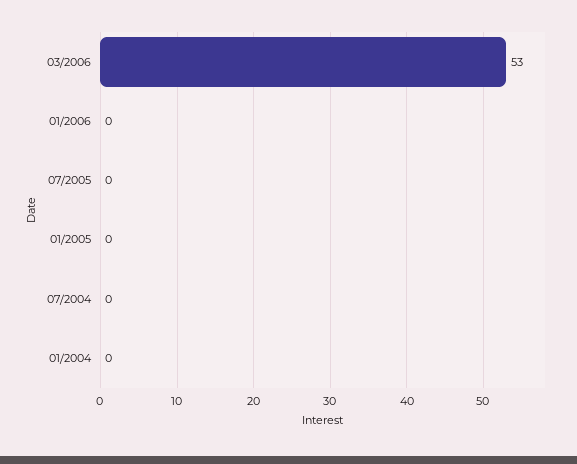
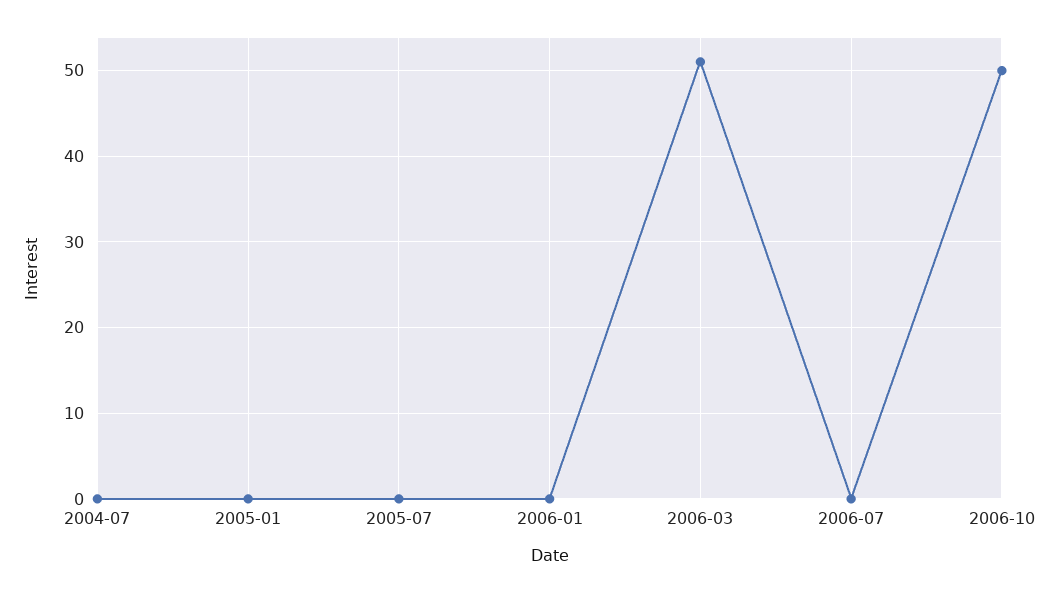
03/2006: 53 -> 51
01/2004: 0 -> none
2006-07: none -> 0
2006-10: none -> 50

